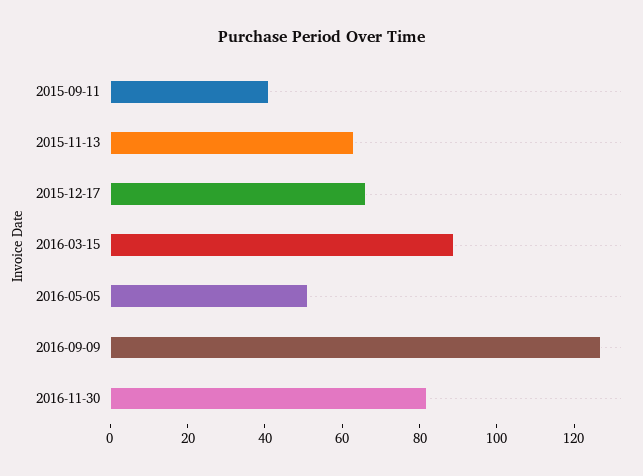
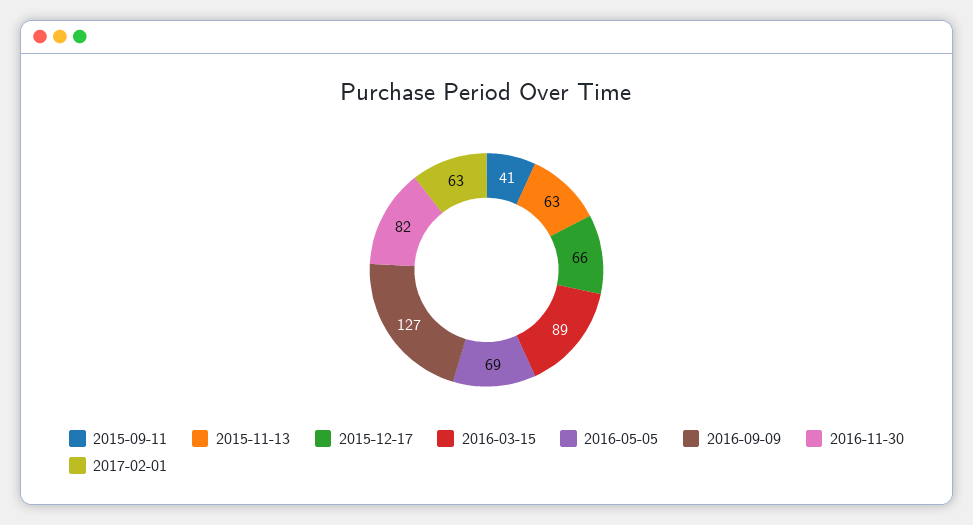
2016-05-05: 50 -> 69
2017-02-01: none -> 63

